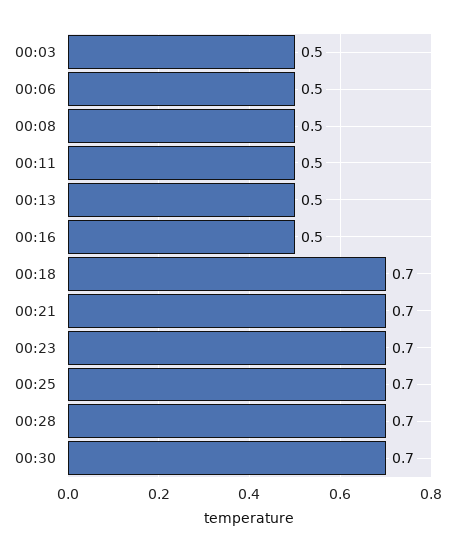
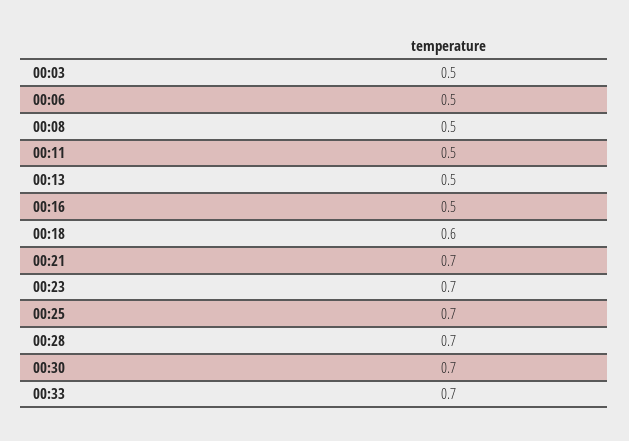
00:18: 0.7 -> 0.6
00:33: none -> 0.7

